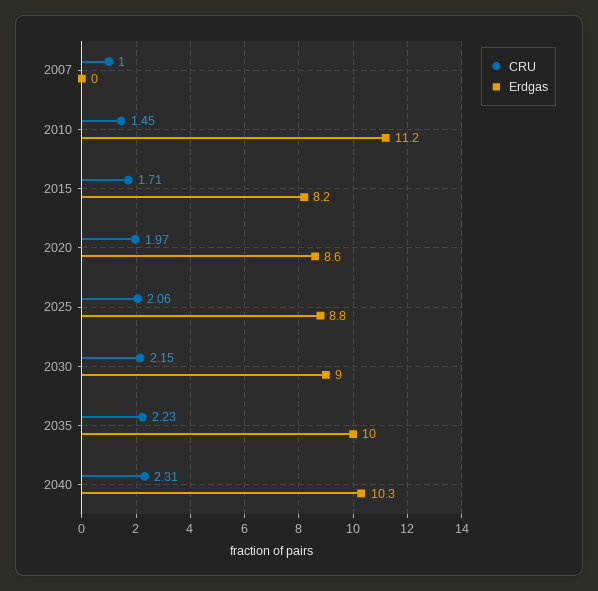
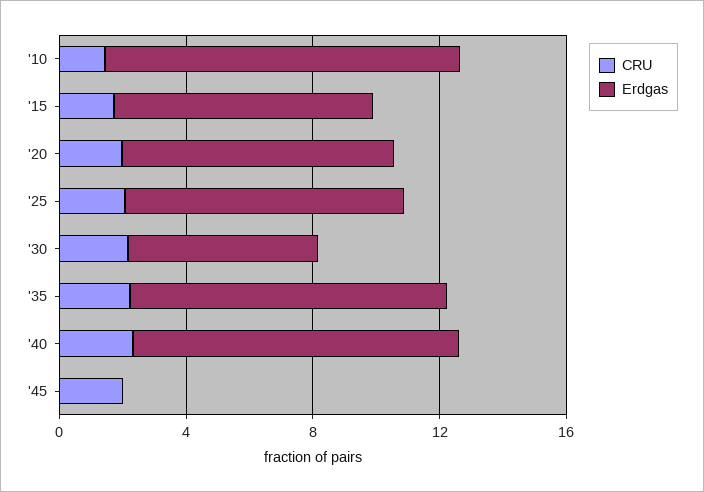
CRU, 2007: 1 -> none
Erdgas, 2007: 0 -> none
Erdgas, 2030: 9 -> 6
CRU, '45: none -> 2
Erdgas, '45: none -> 0

